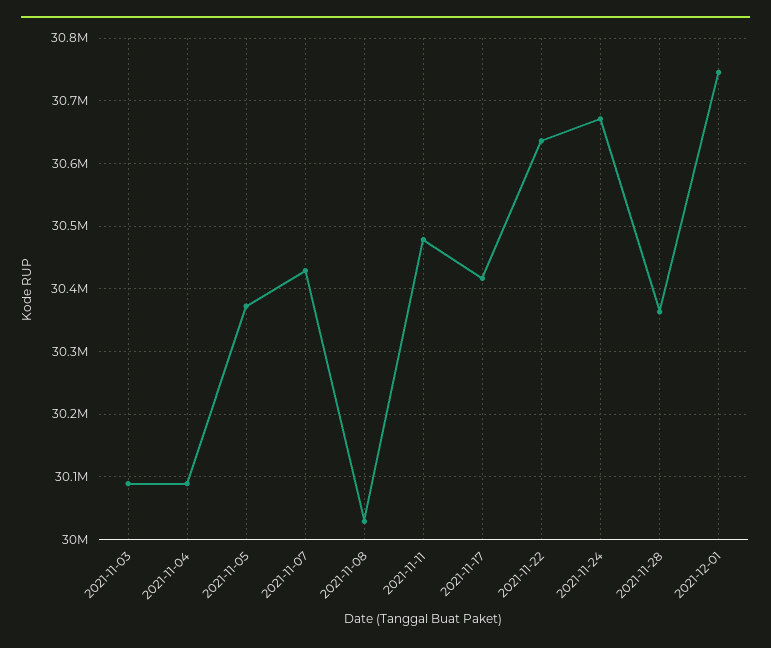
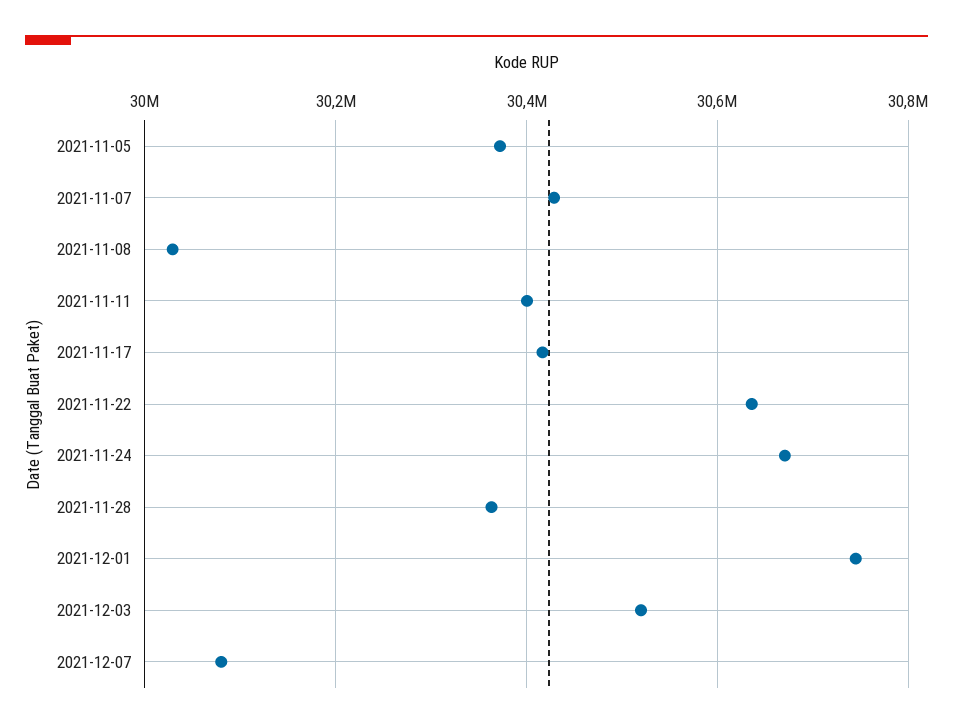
2021-11-03: 30090000 -> none
2021-11-04: 30090000 -> none
2021-11-11: 30480000 -> 30400000
2021-12-03: none -> 30520000
2021-12-07: none -> 30080000

